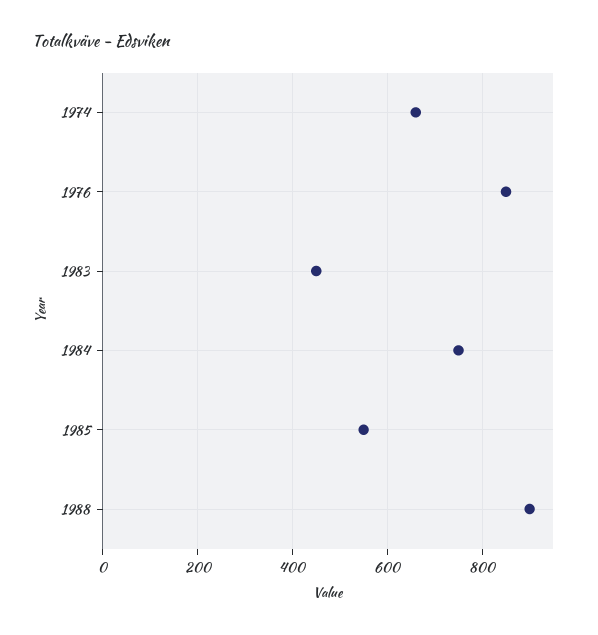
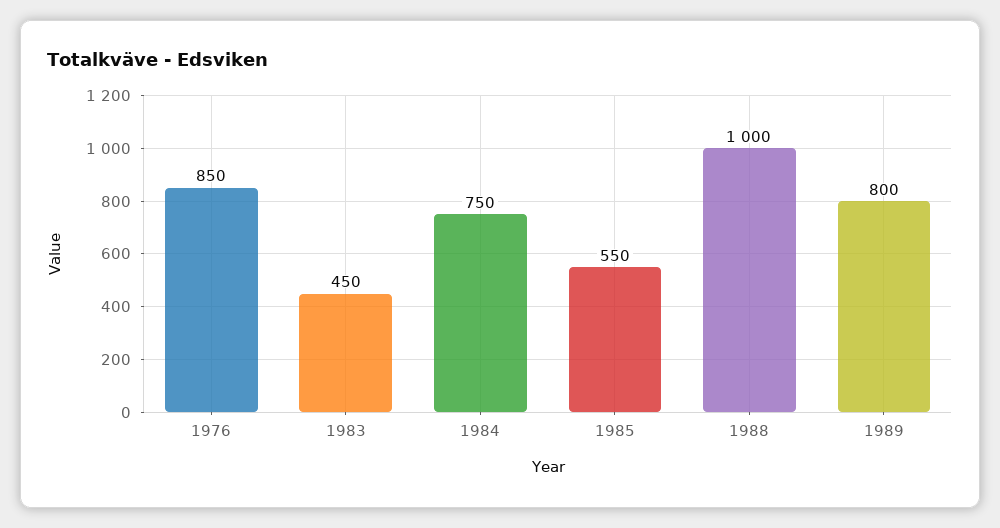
1974: 660 -> none
1988: 900 -> 1000
1989: none -> 800

